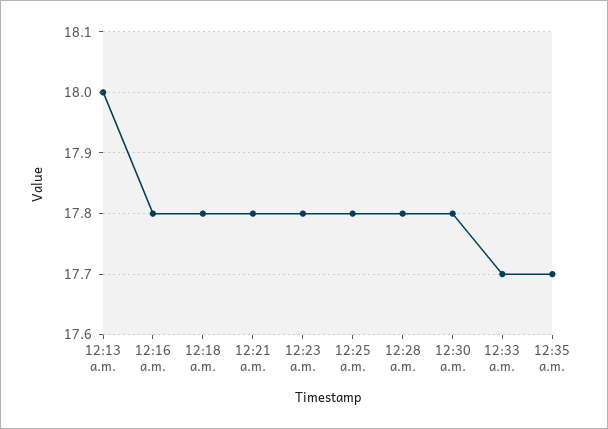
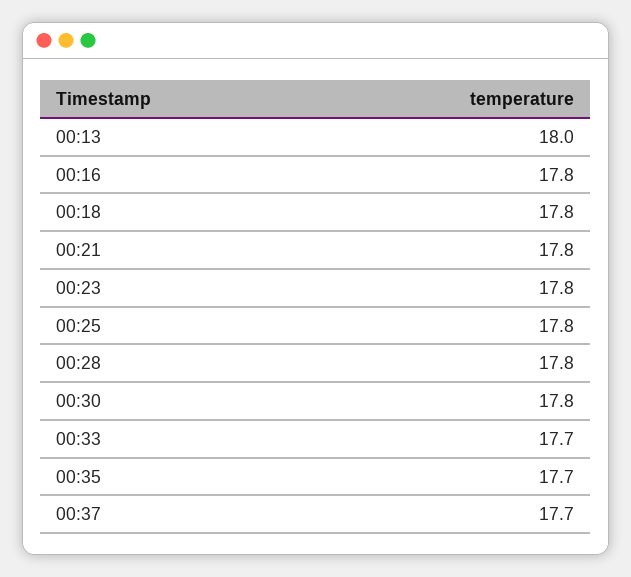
00:37: none -> 17.7

